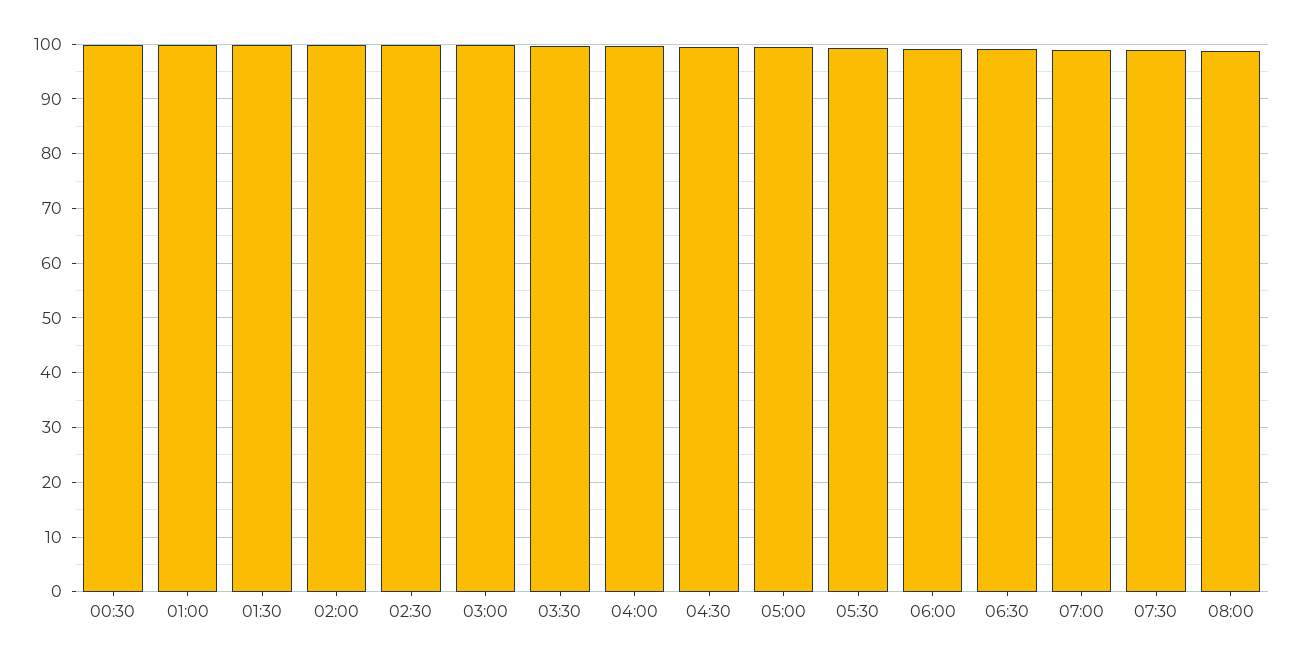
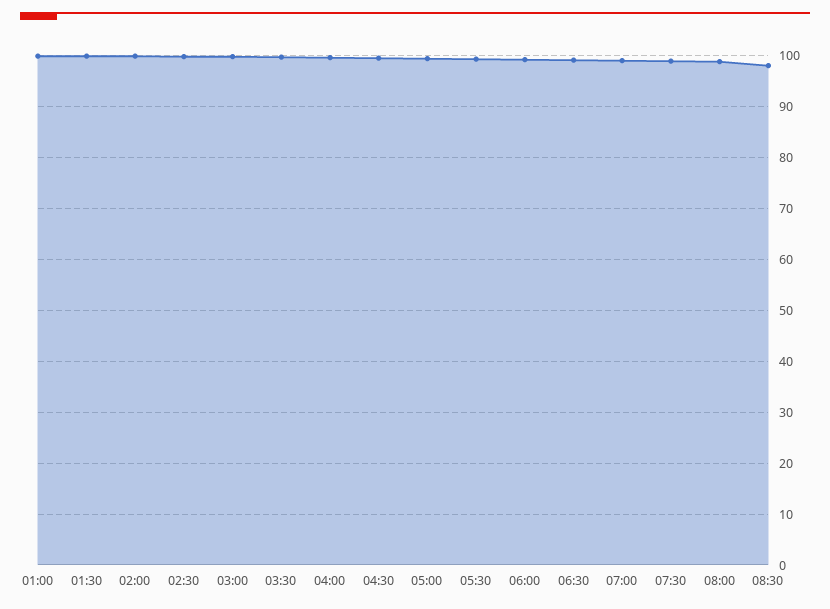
00:30: 100 -> none
08:30: none -> 98

